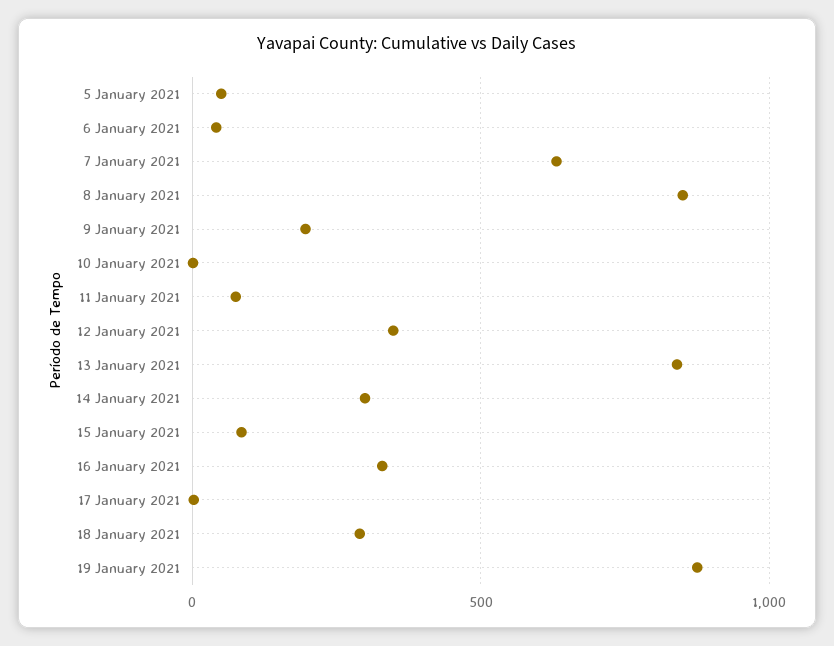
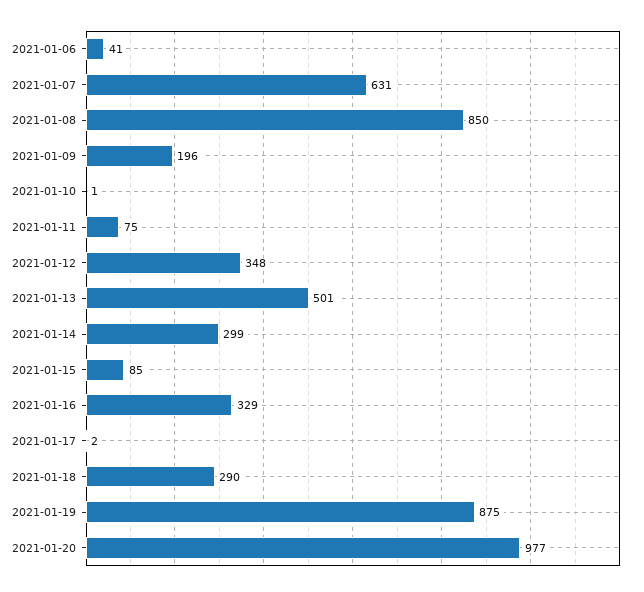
5 January 2021: 50 -> none
13 January 2021: 850 -> 501
2021-01-20: none -> 977

